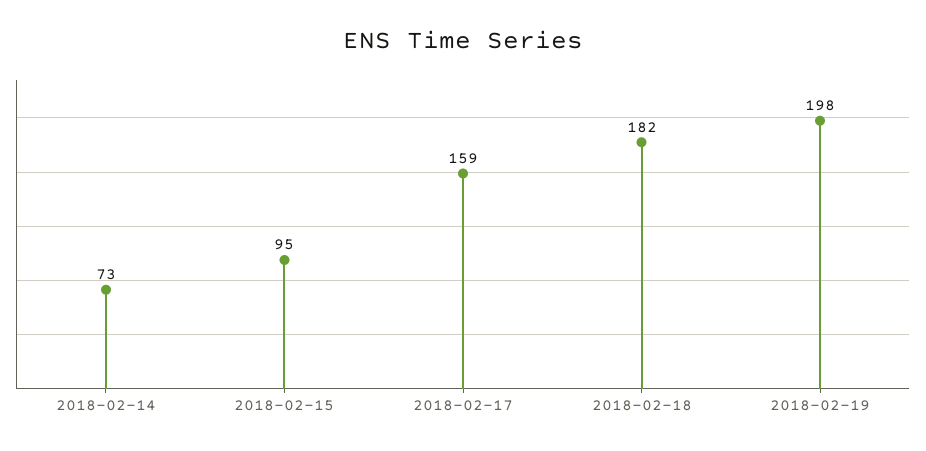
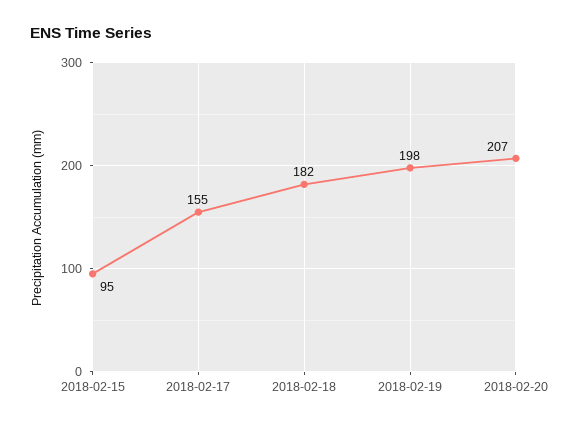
2018-02-14: 73 -> none
2018-02-17: 159 -> 155
2018-02-20: none -> 207

